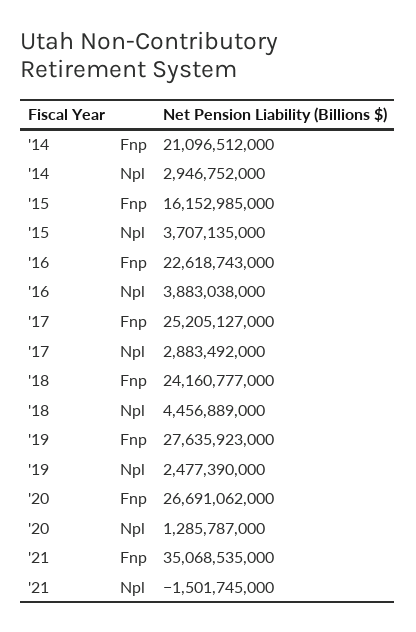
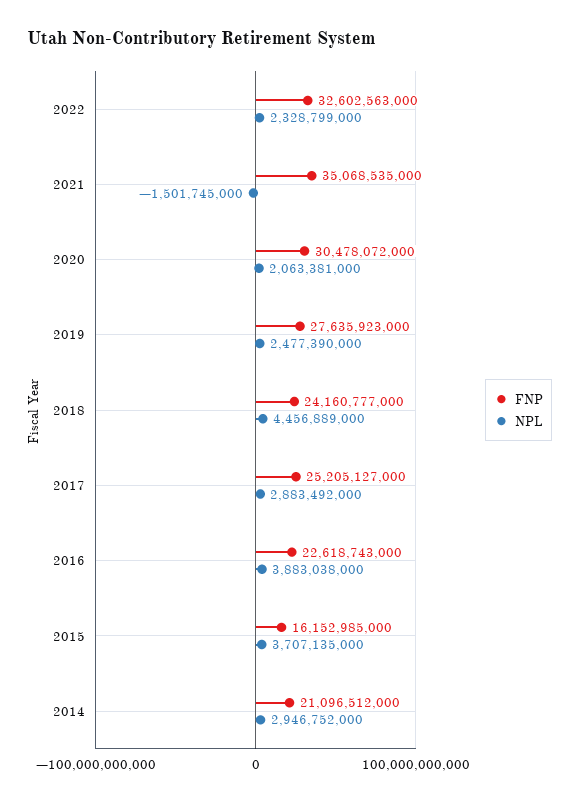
Fnp, '20: 26691062000 -> 30478072000
Npl, '20: 1285787000 -> 2063381000
Fnp, 2022: none -> 32602563000
Npl, 2022: none -> 2328799000

